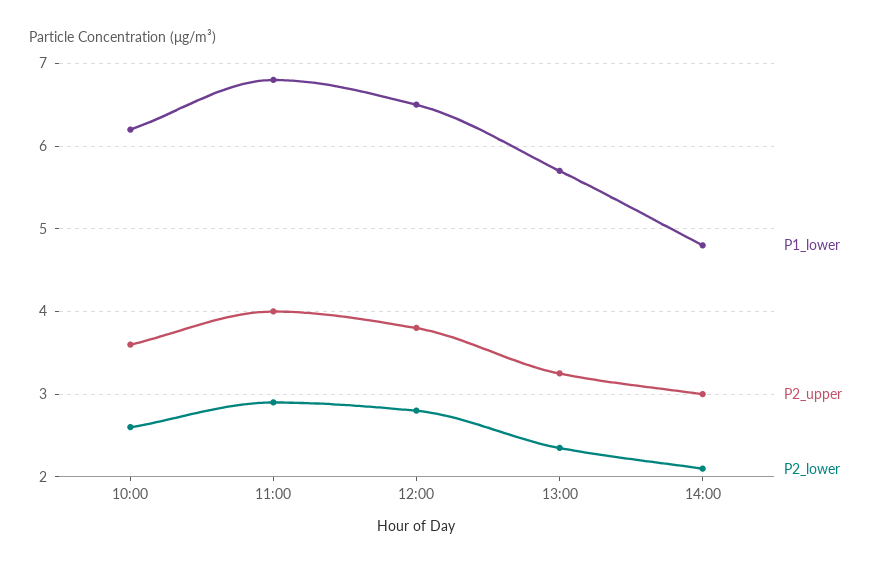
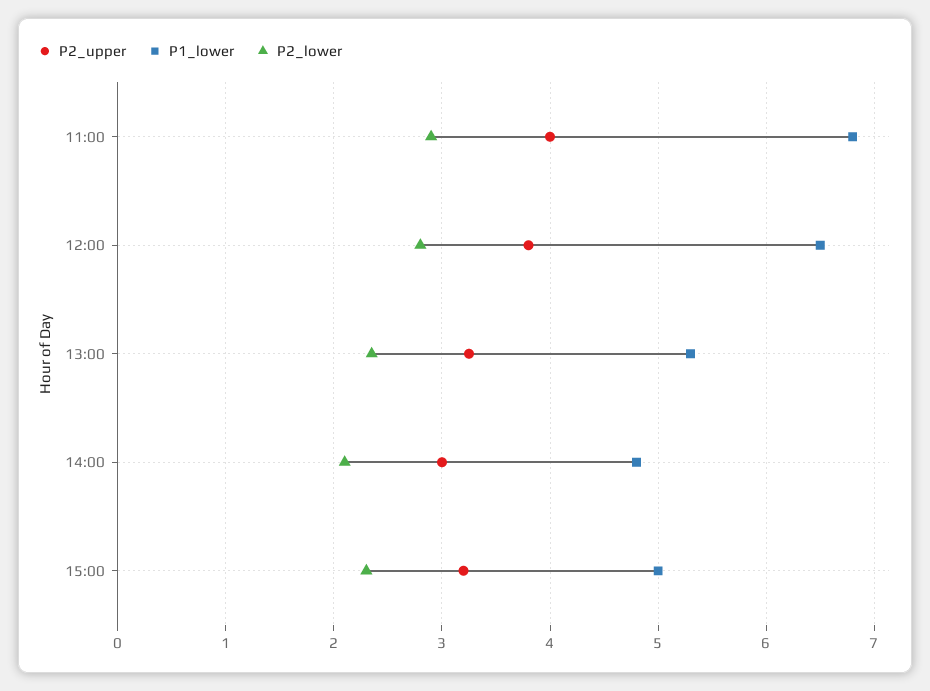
P1_lower, 10:00: 6.2 -> none
P2_upper, 10:00: 3.6 -> none
P2_lower, 10:00: 2.6 -> none
P1_lower, 13:00: 5.7 -> 5.3
P2_upper, 15:00: none -> 3.2
P1_lower, 15:00: none -> 5
P2_lower, 15:00: none -> 2.3

